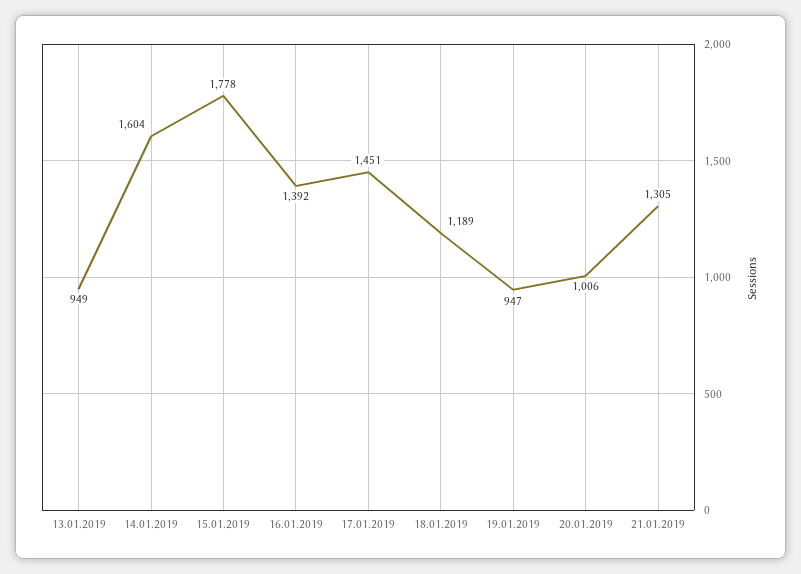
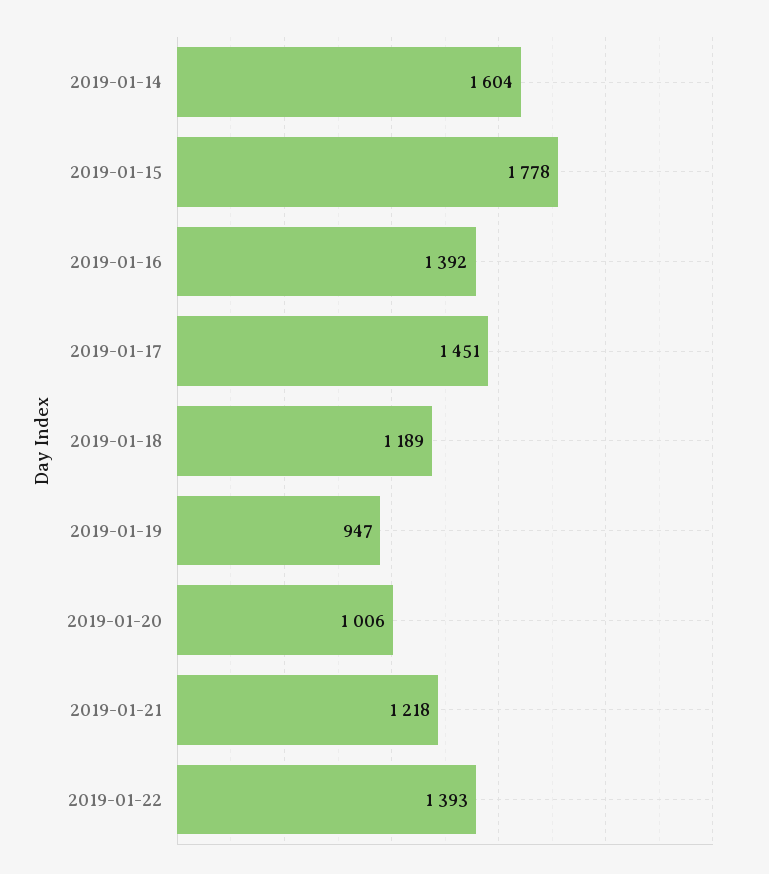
13.01.2019: 949 -> none
21.01.2019: 1305 -> 1218
2019-01-22: none -> 1393

